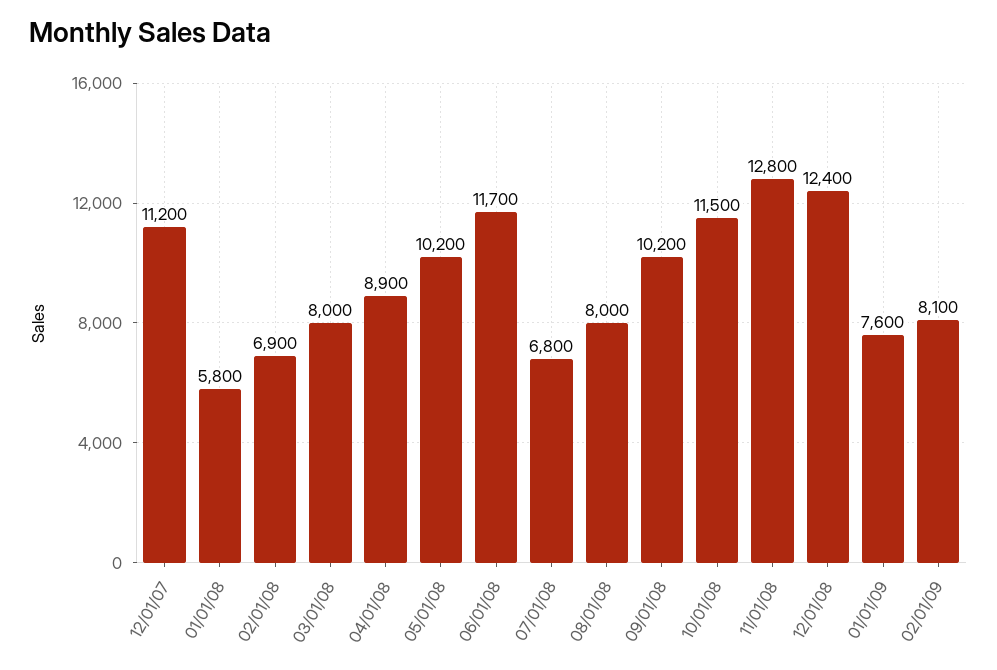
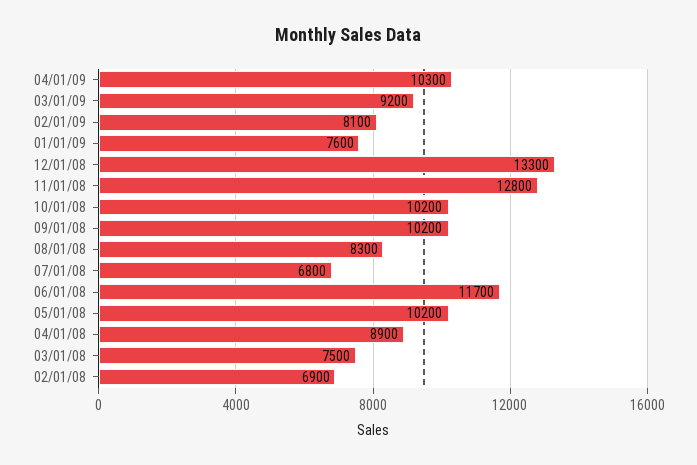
12/01/07: 11200 -> none
01/01/08: 5800 -> none
03/01/08: 8000 -> 7500
08/01/08: 8000 -> 8300
10/01/08: 11500 -> 10200
12/01/08: 12400 -> 13300
04/01/09: none -> 10300
03/01/09: none -> 9200

